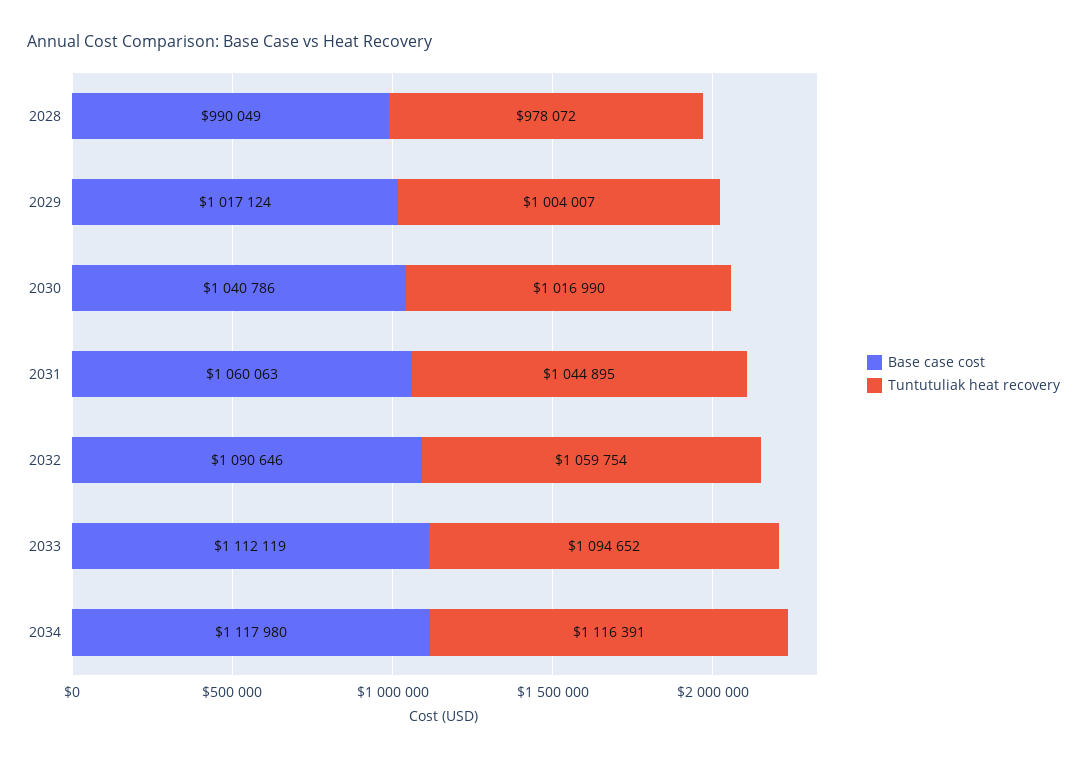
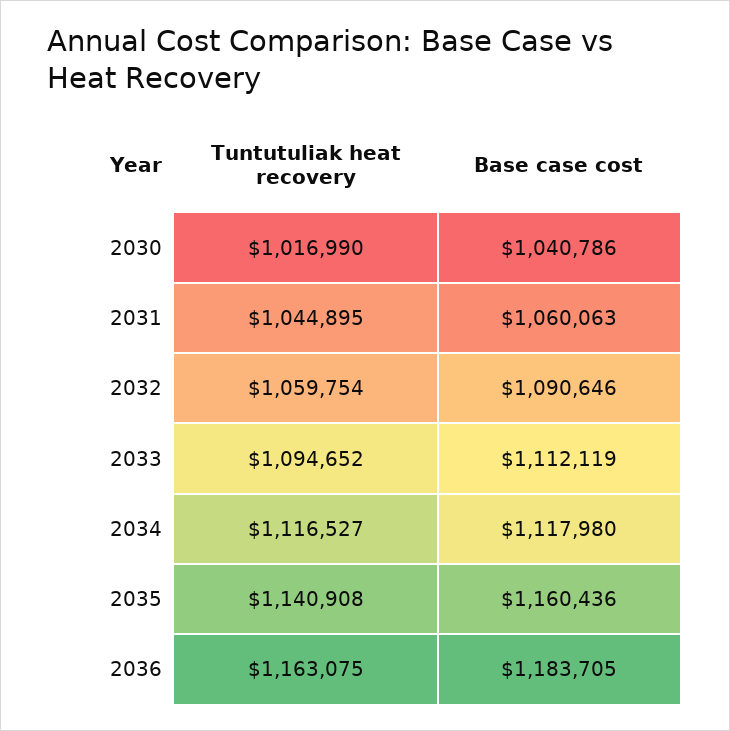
Base case cost, 2028: 990049 -> none
Tuntutuliak heat recovery, 2028: 978072 -> none
Base case cost, 2029: 1017124 -> none
Tuntutuliak heat recovery, 2029: 1004007 -> none
Tuntutuliak heat recovery, 2034: 1116391 -> 1116527
Tuntutuliak heat recovery, 2035: none -> 1140908
Base case cost, 2035: none -> 1160436
Tuntutuliak heat recovery, 2036: none -> 1163075
Base case cost, 2036: none -> 1183705

